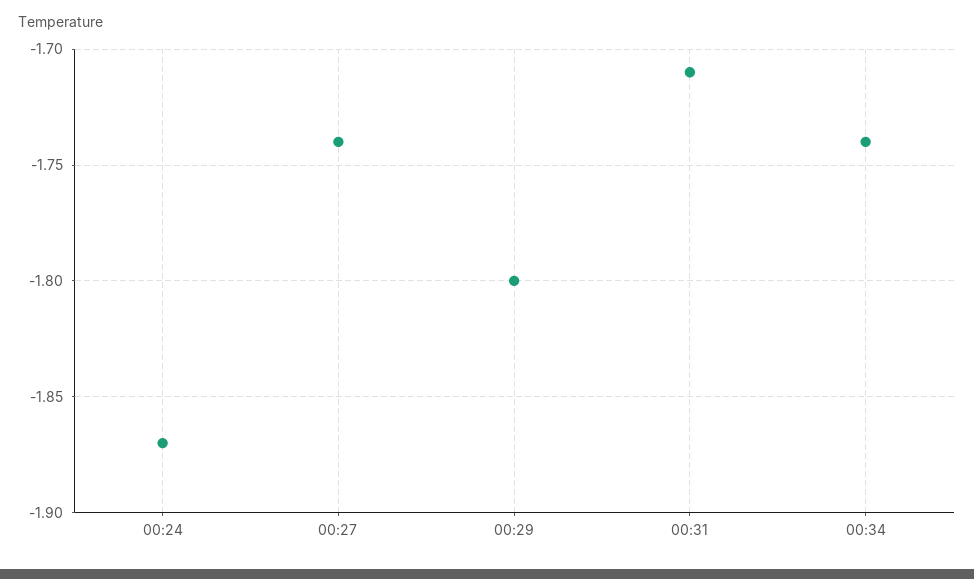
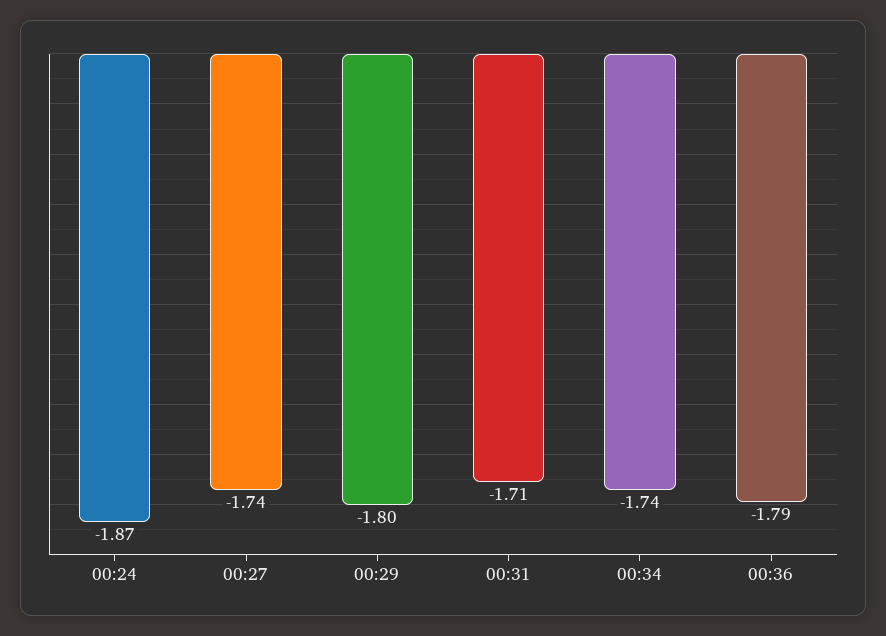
00:36: none -> -1.79

